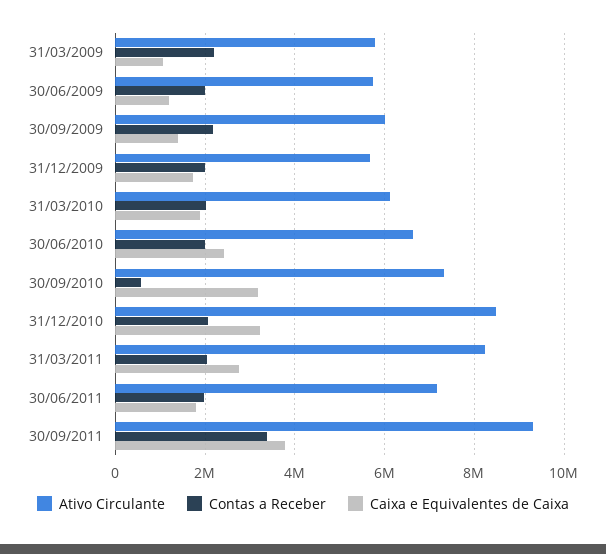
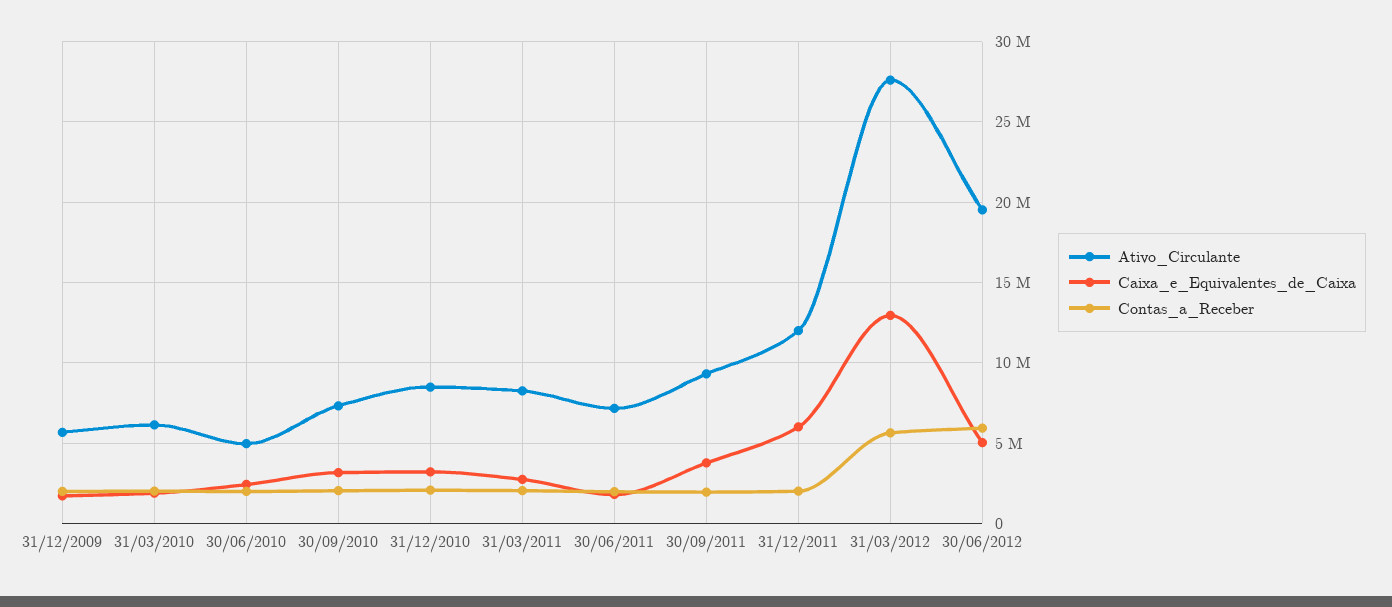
Ativo Circulante, 31/03/2009: 5800000 -> none
Contas a Receber, 31/03/2009: 2200000 -> none
Caixa e Equivalentes de Caixa, 31/03/2009: 1000000 -> none
Ativo Circulante, 30/06/2009: 5800000 -> none
Contas a Receber, 30/06/2009: 2000000 -> none
Caixa e Equivalentes de Caixa, 30/06/2009: 1200000 -> none
Ativo Circulante, 30/09/2009: 6000000 -> none
Contas a Receber, 30/09/2009: 2200000 -> none
Caixa e Equivalentes de Caixa, 30/09/2009: 1400000 -> none
Ativo Circulante, 30/06/2010: 6600000 -> 5000000
Contas a Receber, 30/09/2010: 600000 -> 2000000
Contas a Receber, 30/09/2011: 3400000 -> 2000000
Ativo Circulante, 31/12/2011: none -> 12000000
Caixa e Equivalentes de Caixa, 31/12/2011: none -> 6000000
Contas a Receber, 31/12/2011: none -> 2000000
Ativo Circulante, 31/03/2012: none -> 27500000
Caixa e Equivalentes de Caixa, 31/03/2012: none -> 13000000
Contas a Receber, 31/03/2012: none -> 5500000
Ativo Circulante, 30/06/2012: none -> 19500000
Caixa e Equivalentes de Caixa, 30/06/2012: none -> 5000000
Contas a Receber, 30/06/2012: none -> 6000000

